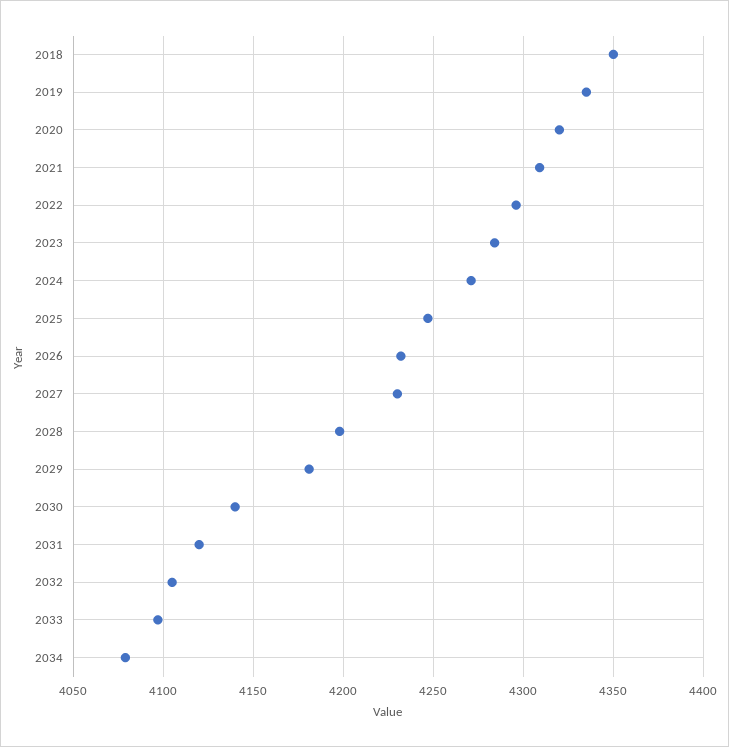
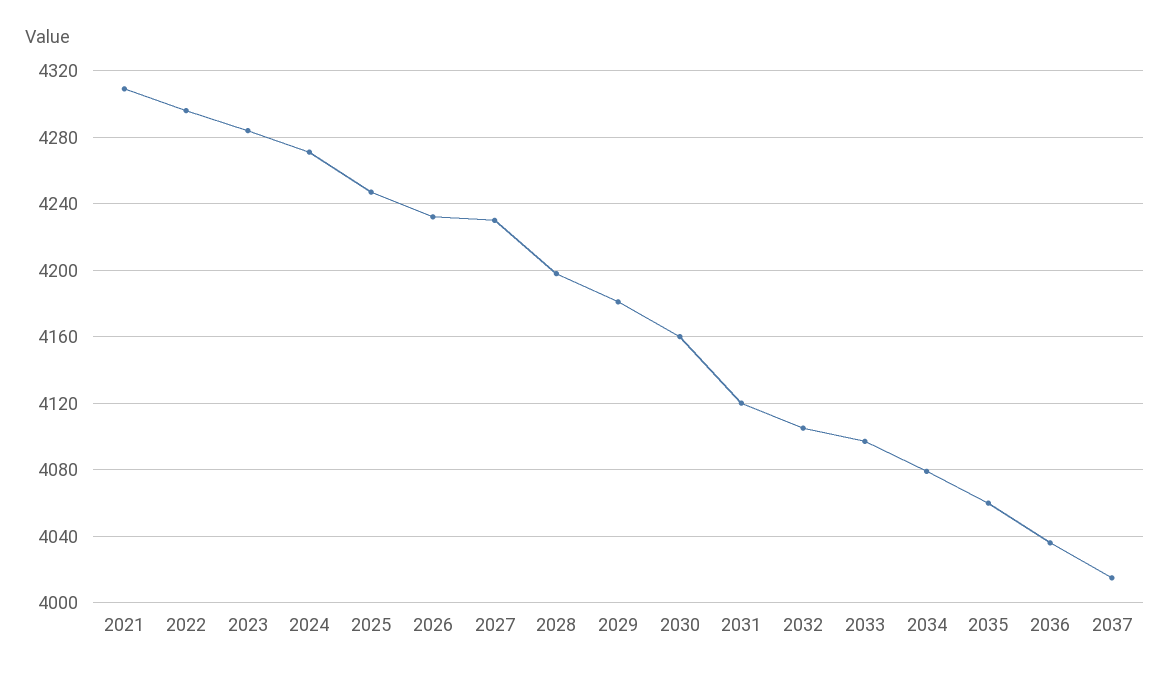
2018: 4350 -> none
2019: 4335 -> none
2020: 4320 -> none
2030: 4140 -> 4160
2035: none -> 4060
2036: none -> 4035
2037: none -> 4015

